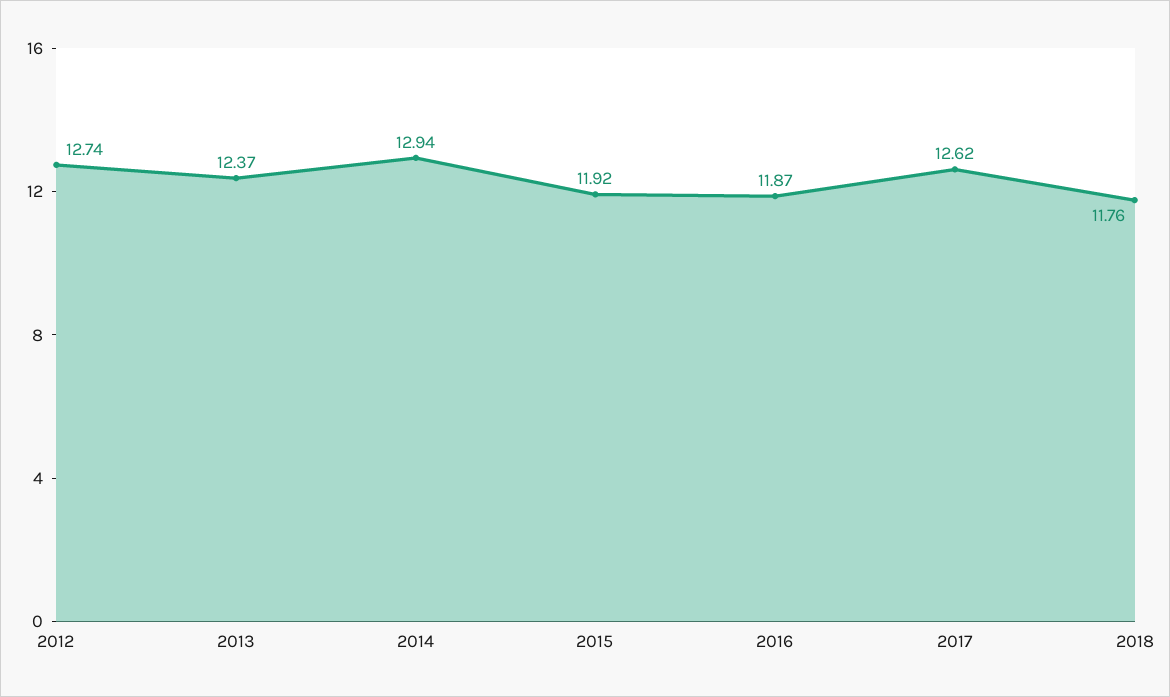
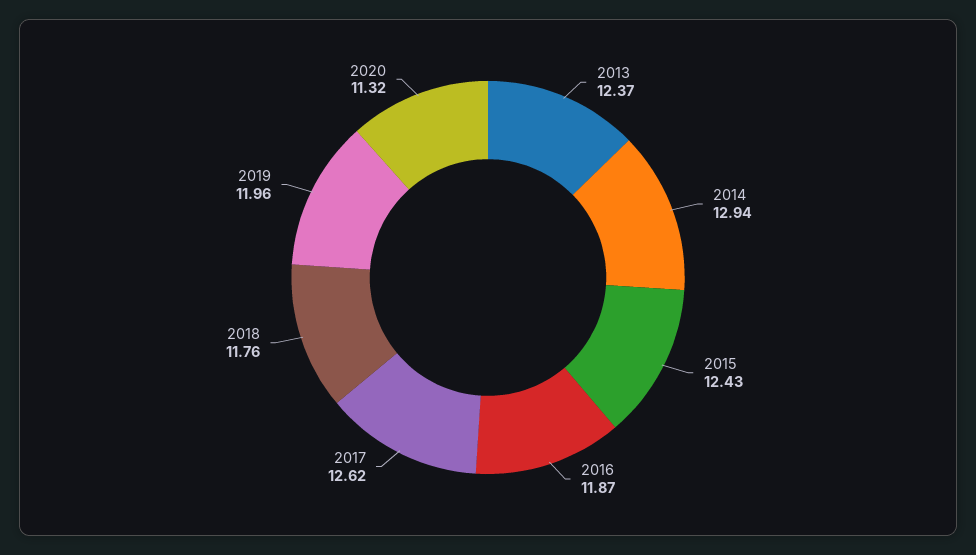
2012: 12.74 -> none
2015: 11.92 -> 12.43
2019: none -> 11.96
2020: none -> 11.32

